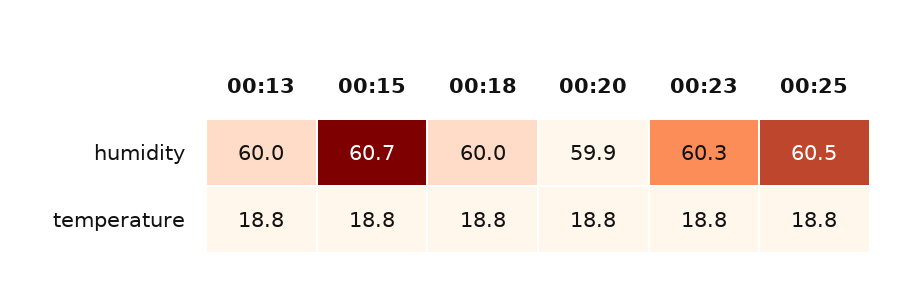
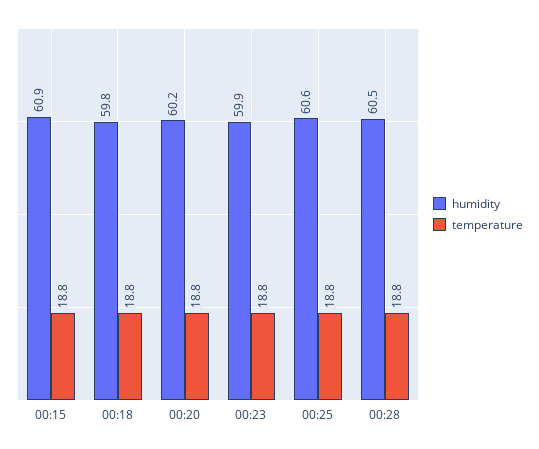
humidity, 00:13: 60 -> none
humidity, 00:15: 60.7 -> 60.9
humidity, 00:18: 60 -> 59.8
humidity, 00:20: 59.9 -> 60.2
humidity, 00:23: 60.3 -> 59.9
humidity, 00:25: 60.5 -> 60.6
temperature, 00:13: 18.8 -> none
humidity, 00:28: none -> 60.5
temperature, 00:28: none -> 18.8

